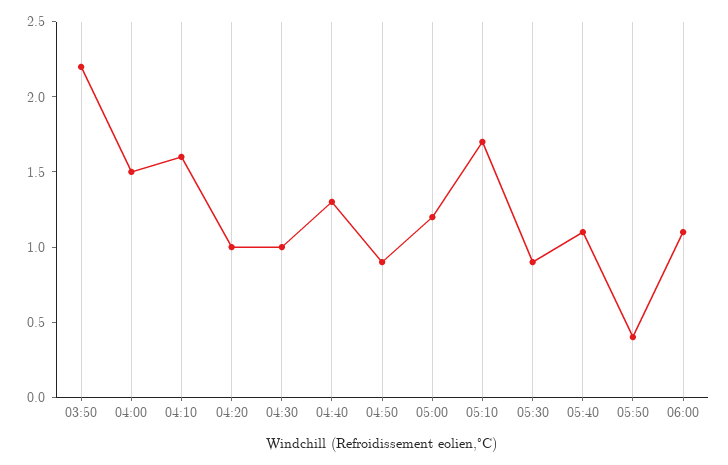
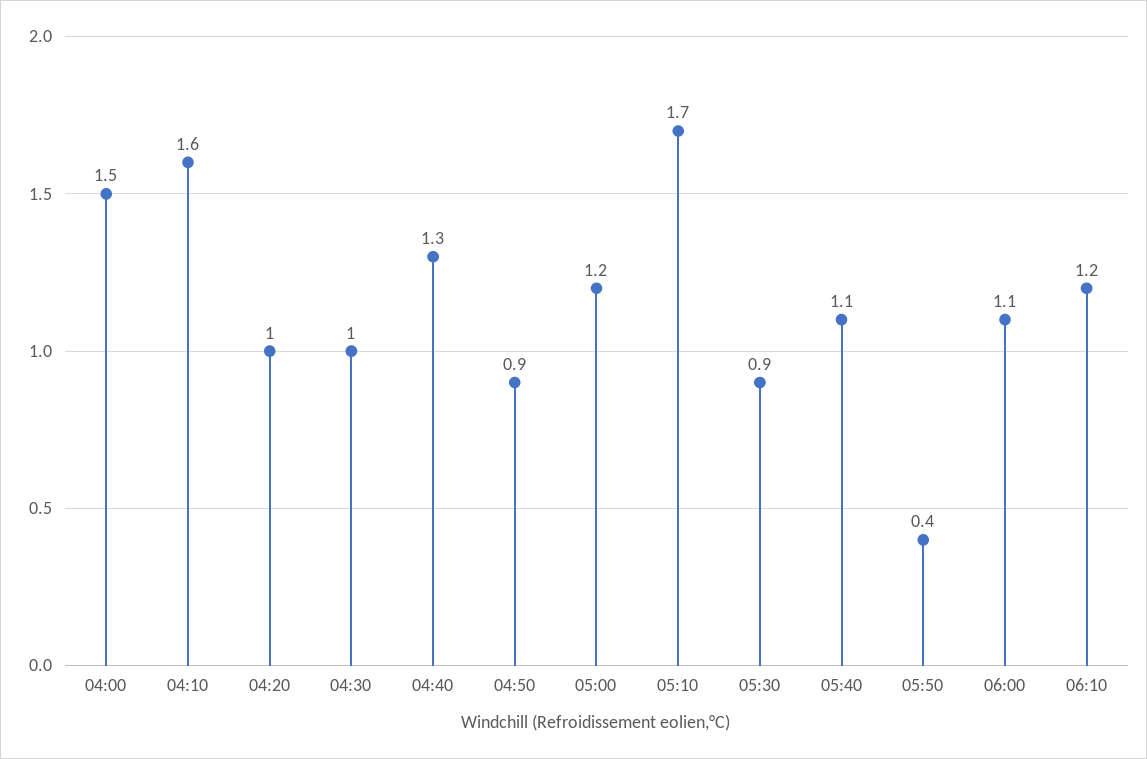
03:50: 2.2 -> none
06:10: none -> 1.2

